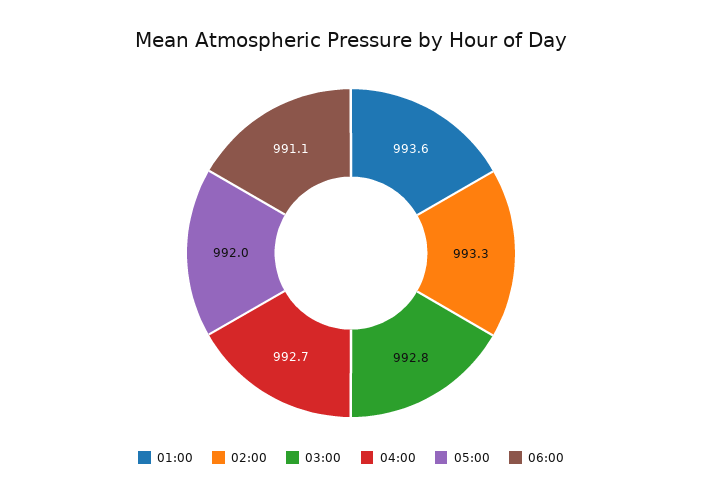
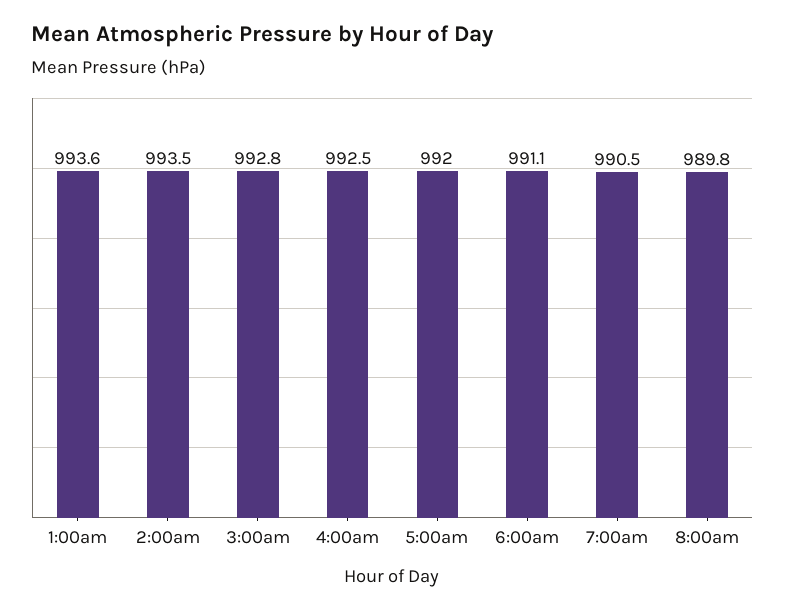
02:00: 993.3 -> 993.5
04:00: 992.7 -> 992.5
7:00am: none -> 990.5
8:00am: none -> 989.8

